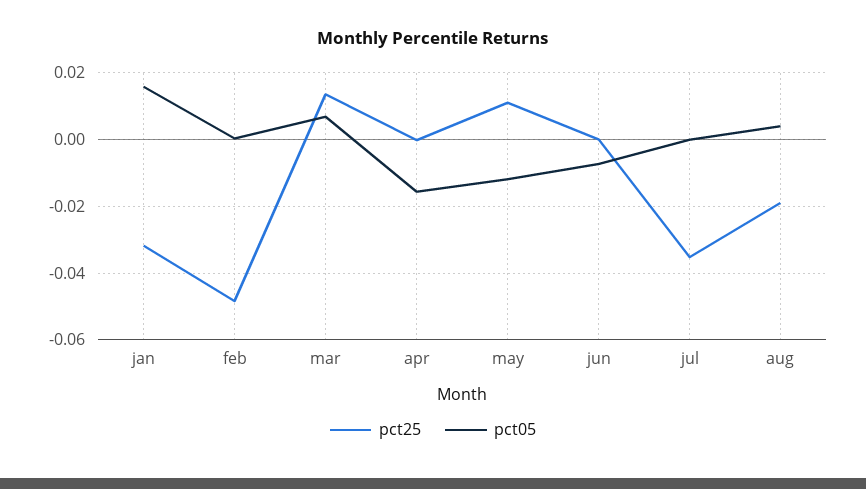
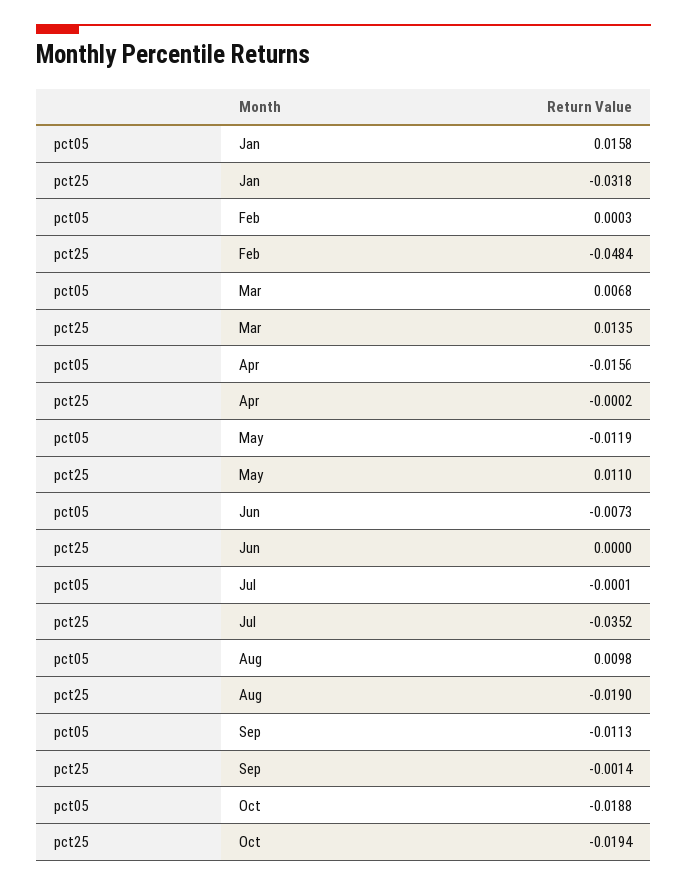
pct05, aug: 0.004 -> 0.0098
pct05, Sep: none -> -0.0113
pct25, Sep: none -> -0.0014
pct05, Oct: none -> -0.0188
pct25, Oct: none -> -0.0194

